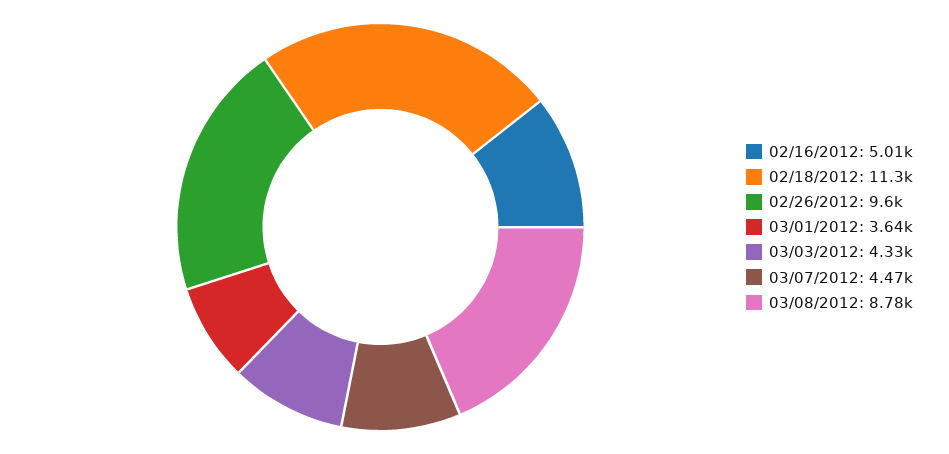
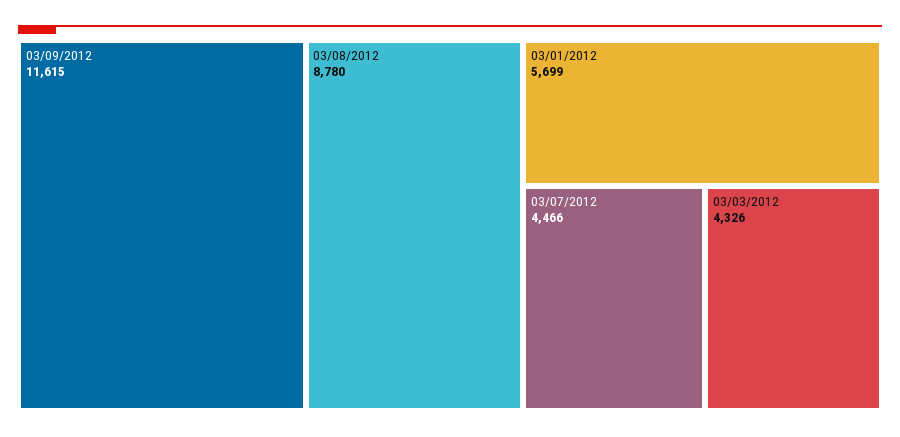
02/16/2012: 5010 -> none
02/18/2012: 11300 -> none
02/26/2012: 9600 -> none
03/01/2012: 3640 -> 5699
03/09/2012: none -> 11615

